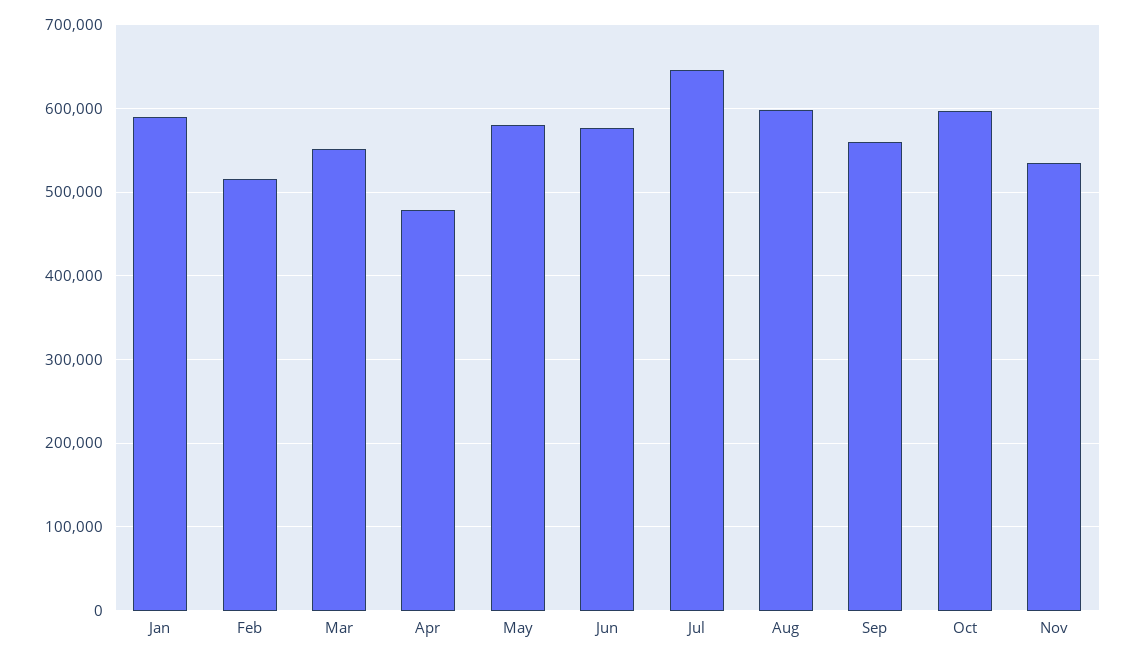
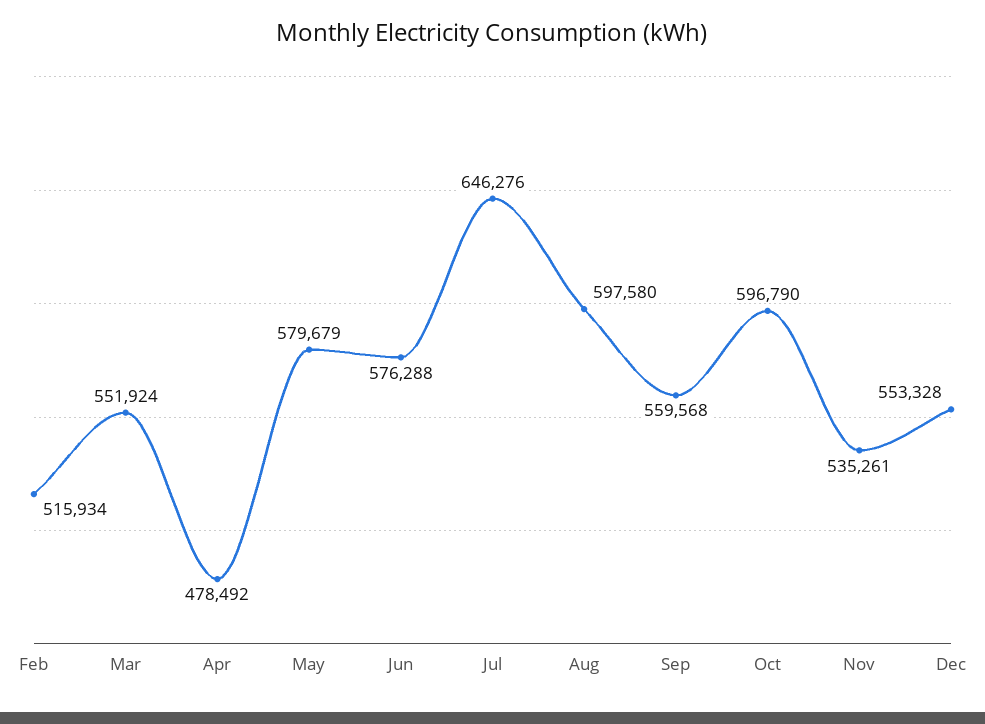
Jan: 590000 -> none
Dec: none -> 553328

